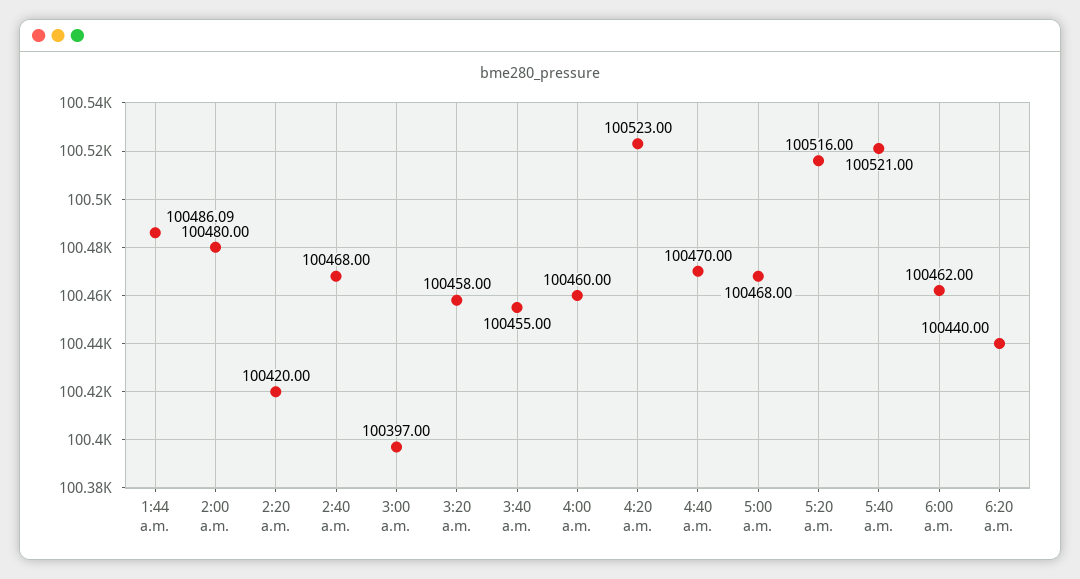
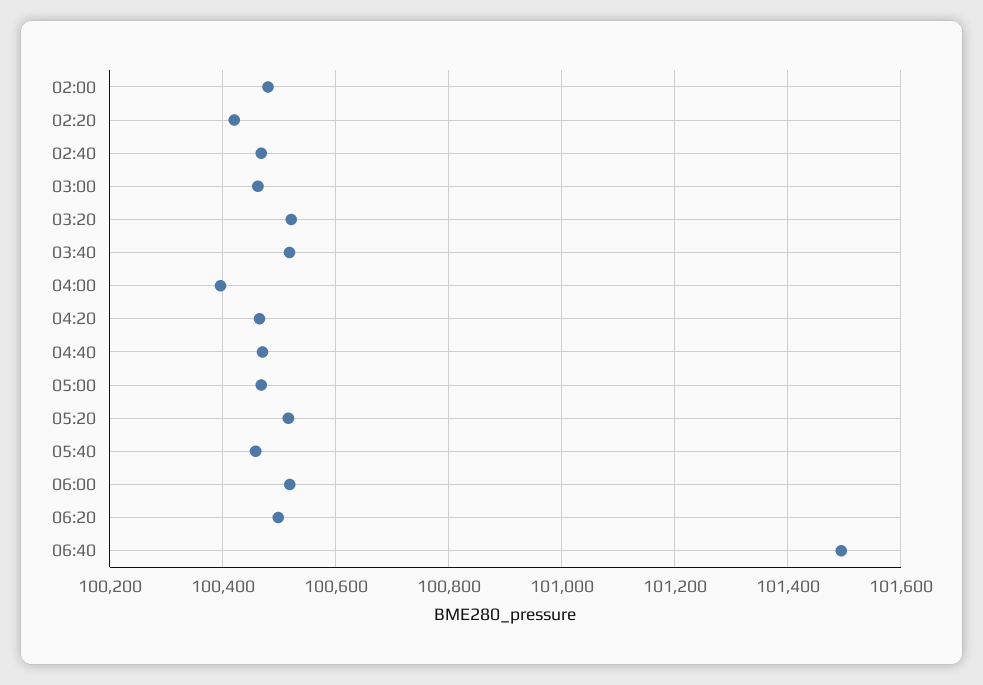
1:44 a.m.: 100486.09 -> none
3:00 a.m.: 100397 -> 100460
3:20 a.m.: 100458 -> 100520
3:40 a.m.: 100455 -> 100520
4:00 a.m.: 100460 -> 100400
4:20 a.m.: 100523 -> 100460
5:40 a.m.: 100521 -> 100460
6:00 a.m.: 100462 -> 100520
6:20 a.m.: 100440 -> 100500
06:40: none -> 101500

